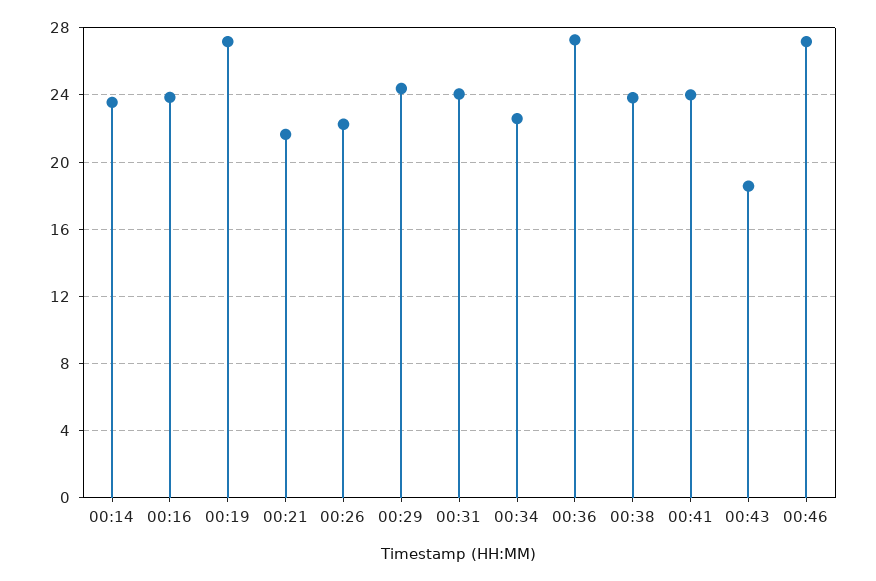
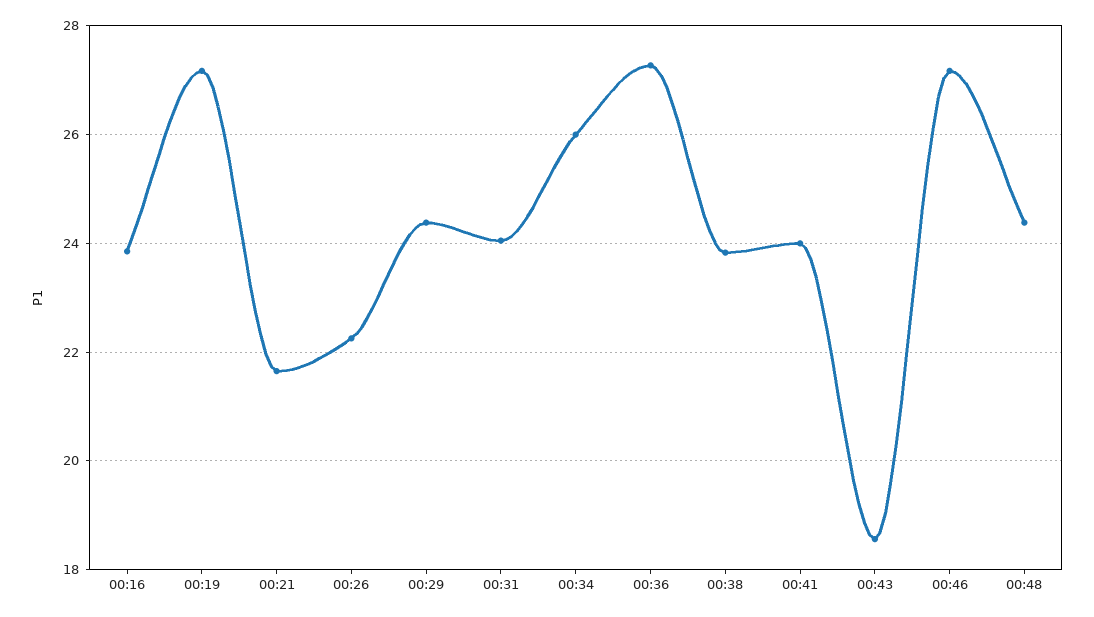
00:14: 23.5 -> none
00:34: 22.5 -> 26
00:48: none -> 24.4

